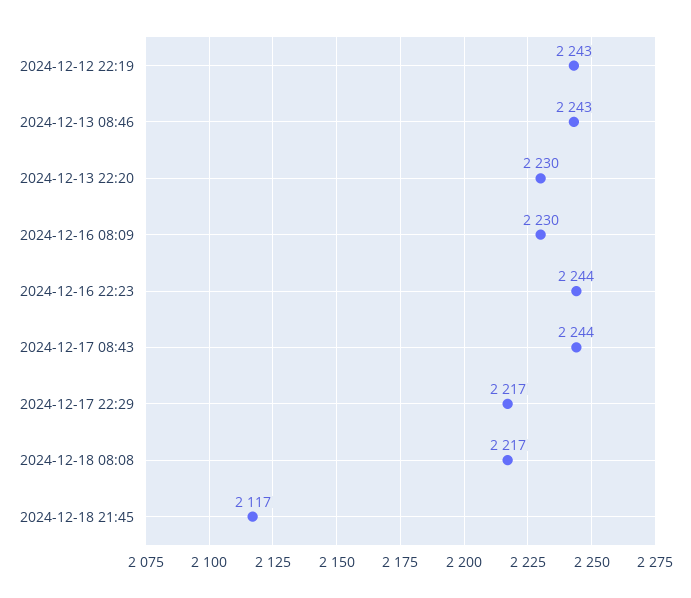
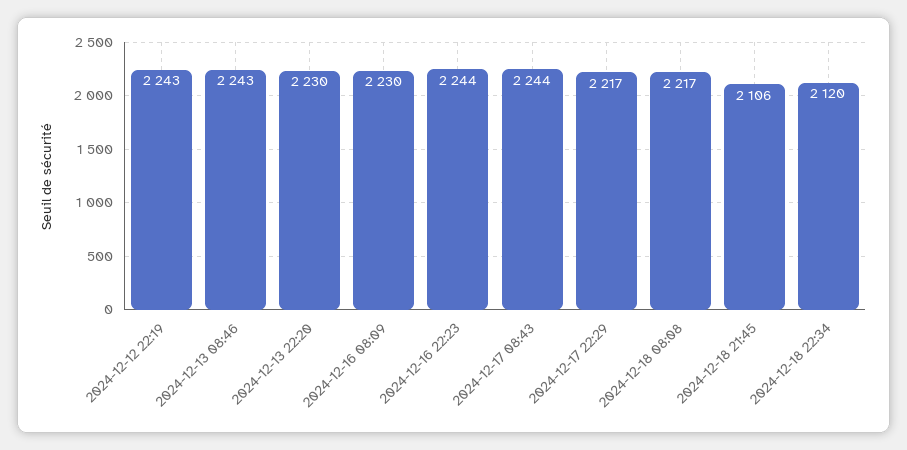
2024-12-18 21:45: 2117 -> 2106
2024-12-18 22:34: none -> 2120

